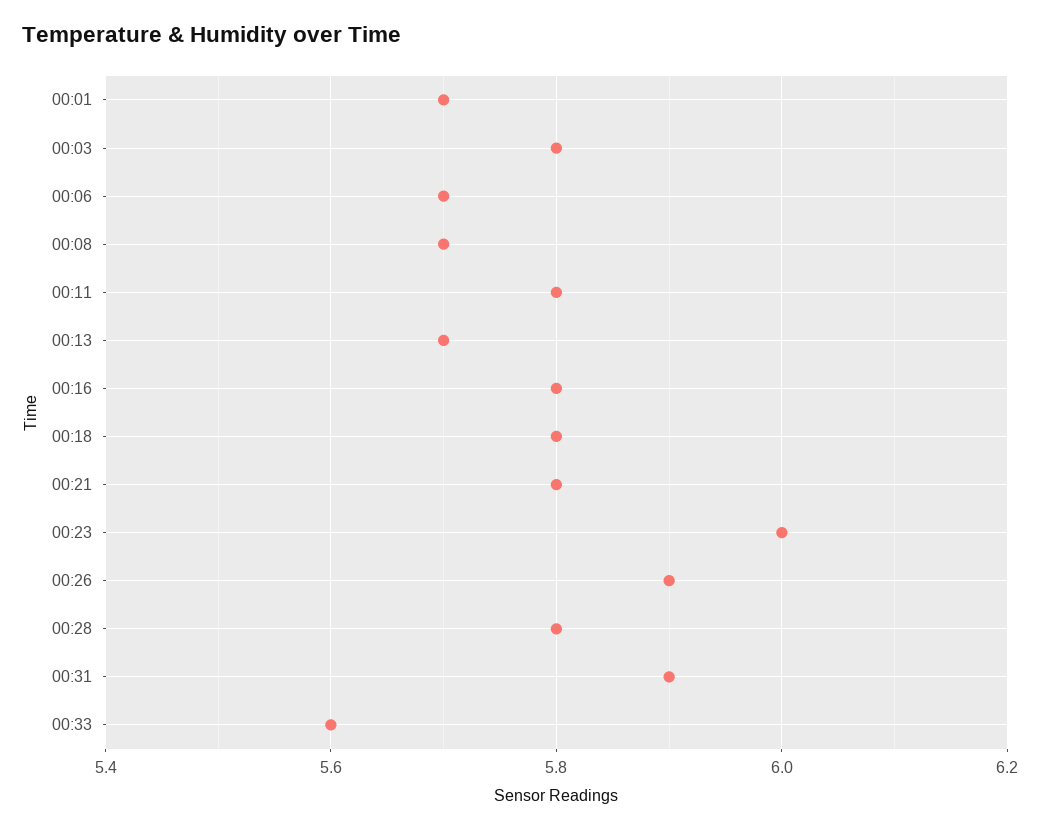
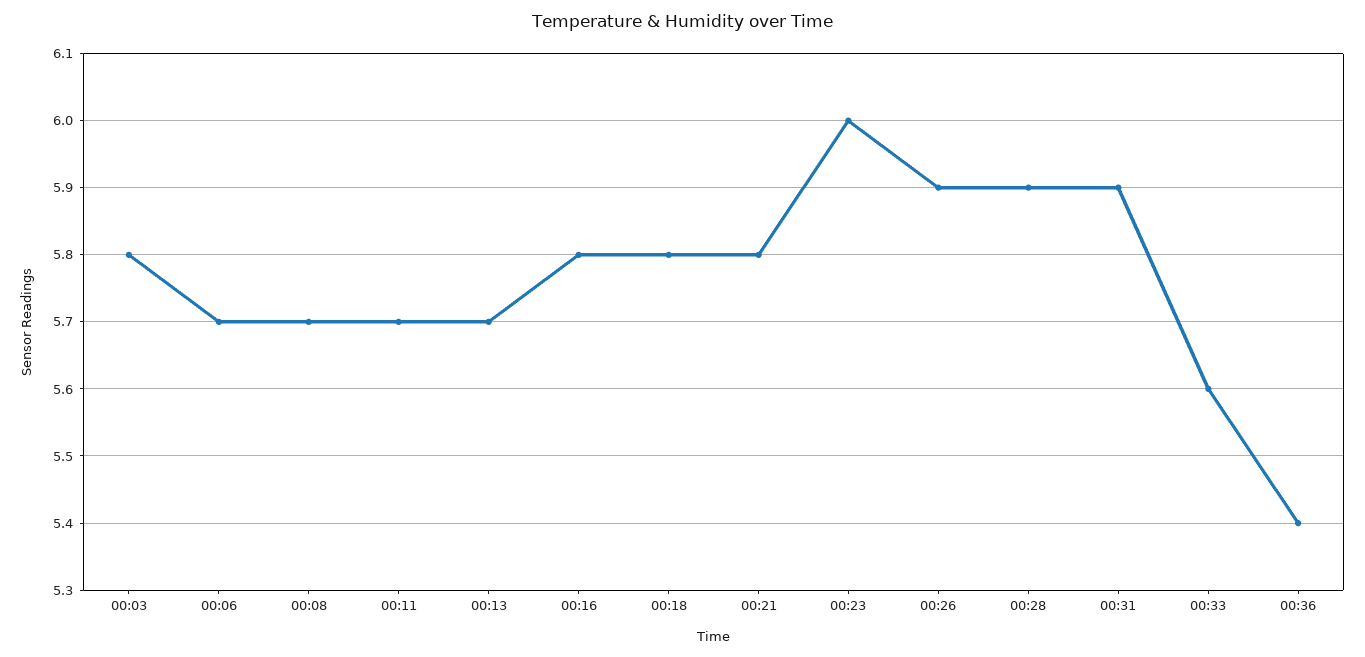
00:01: 5.7 -> none
00:11: 5.8 -> 5.7
00:28: 5.8 -> 5.9
00:36: none -> 5.4

